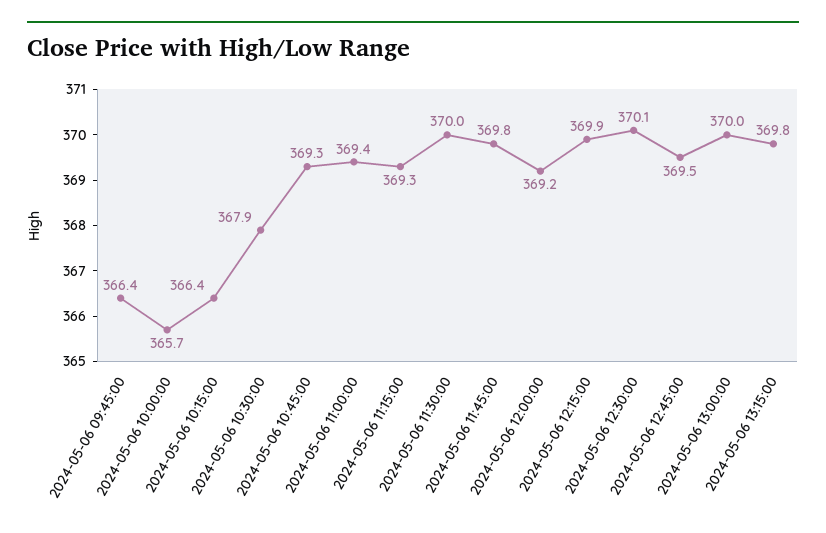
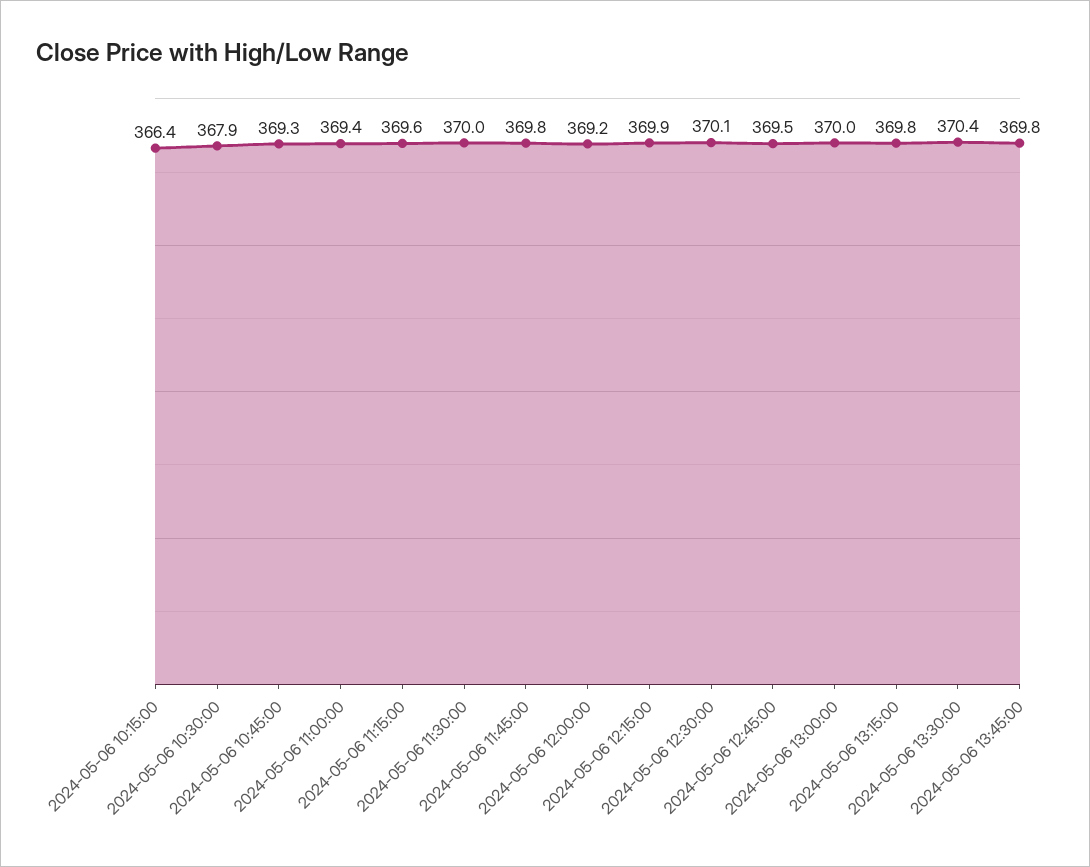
2024-05-06 09:45:00: 366.4 -> none
2024-05-06 10:00:00: 365.7 -> none
2024-05-06 11:15:00: 369.3 -> 369.6
2024-05-06 13:30:00: none -> 370.4
2024-05-06 13:45:00: none -> 369.8

